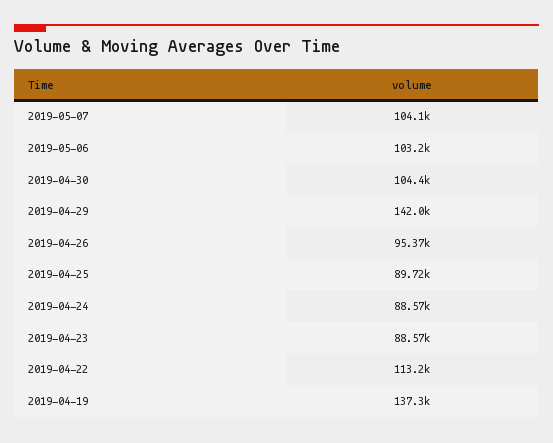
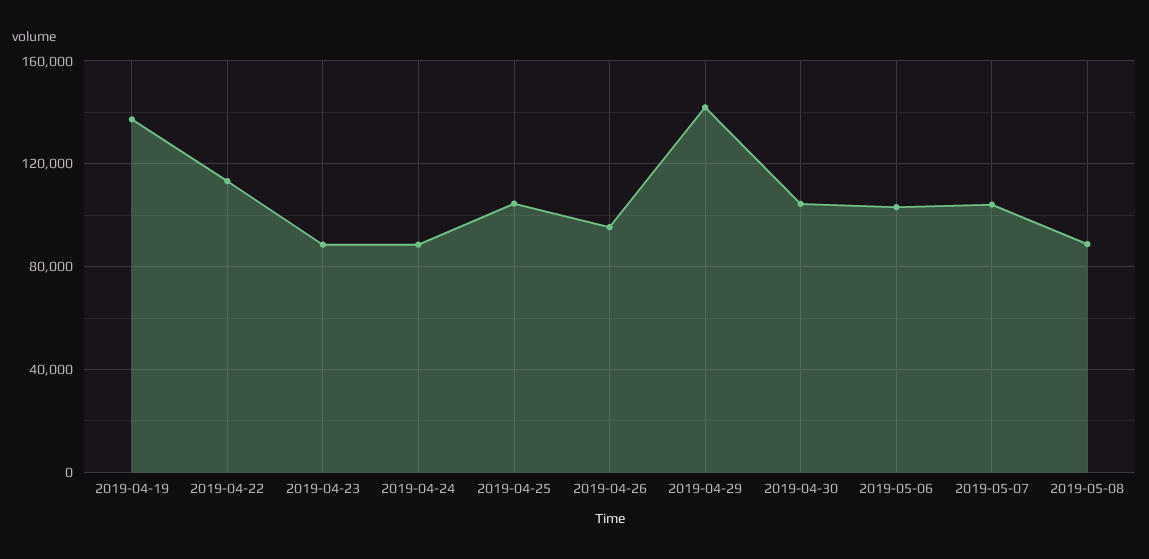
2019-04-25: 89720 -> 105000
2019-05-08: none -> 90000

